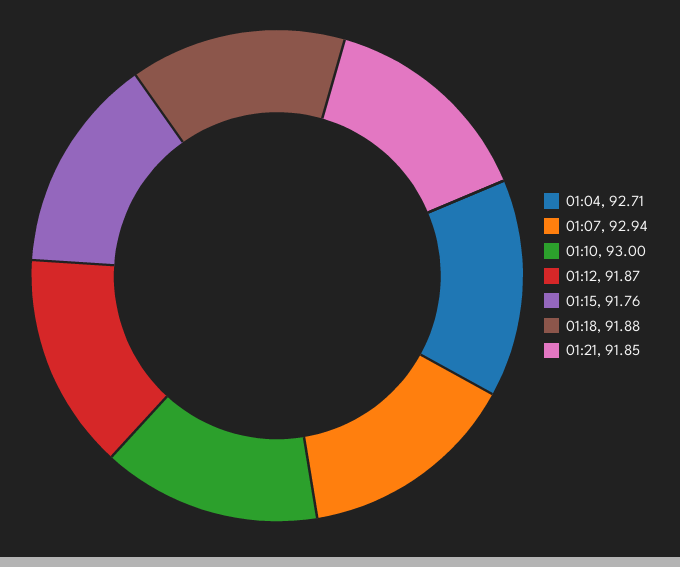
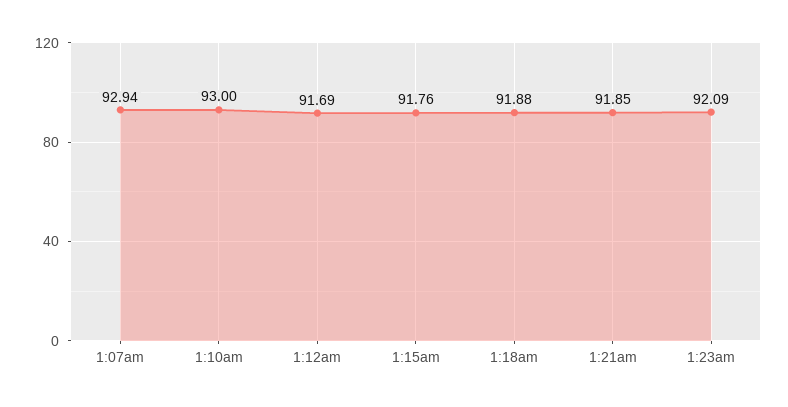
01:04: 92.71 -> none
01:12: 91.87 -> 91.69
1:23am: none -> 92.09

